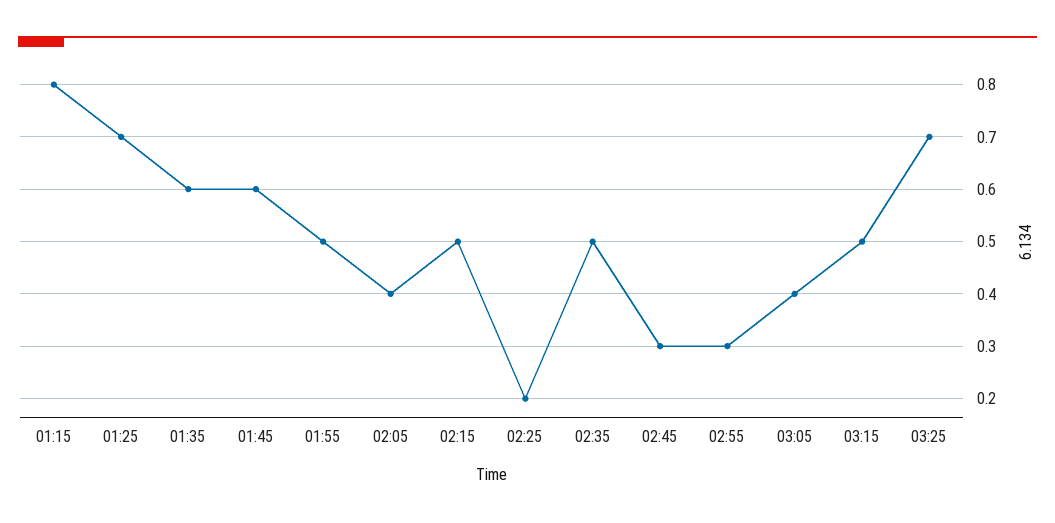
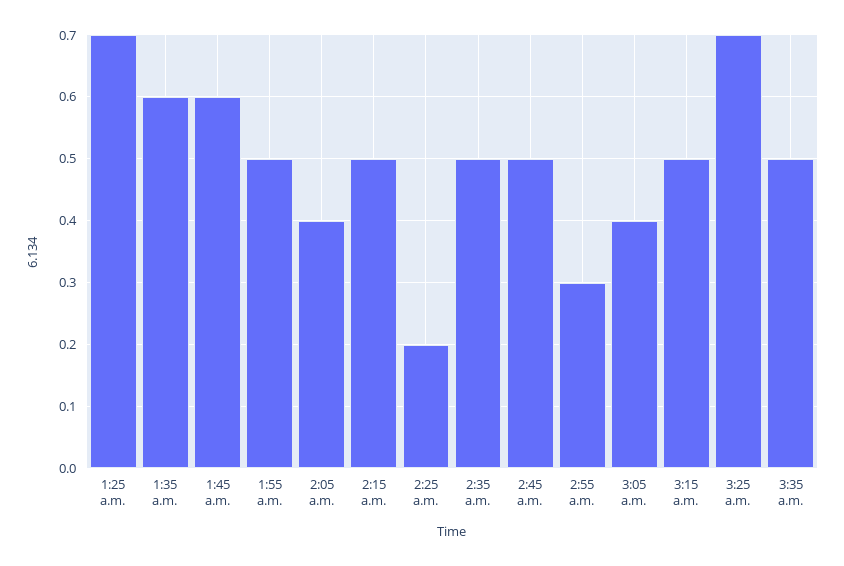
01:15: 0.8 -> none
02:45: 0.3 -> 0.5
3:35 a.m.: none -> 0.5

